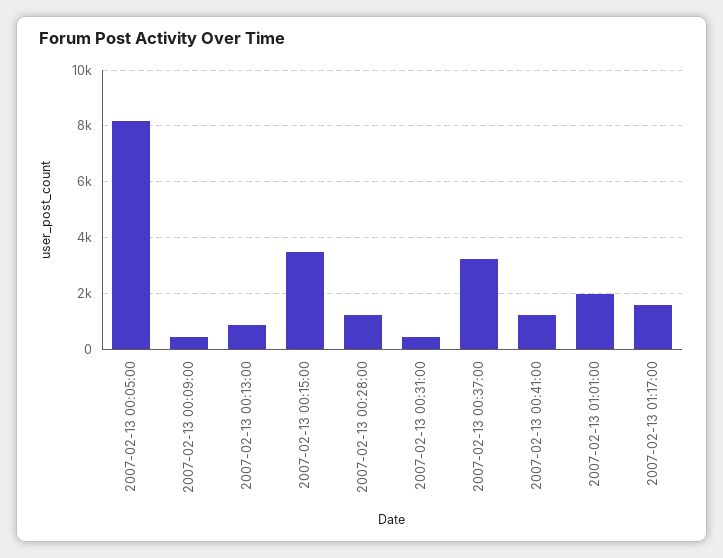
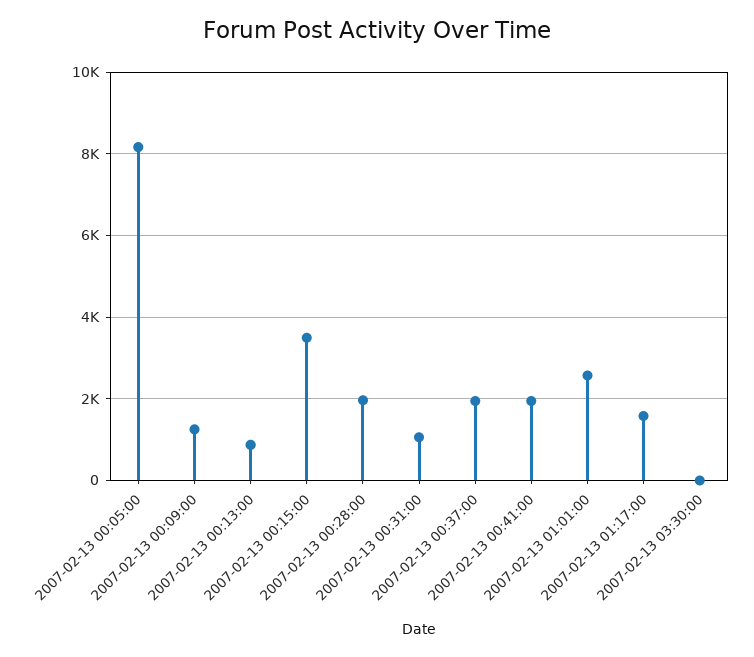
2007-02-13 00:09:00: 500 -> 1200
2007-02-13 00:28:00: 1250 -> 2000
2007-02-13 00:31:00: 500 -> 1000
2007-02-13 00:37:00: 3250 -> 2000
2007-02-13 00:41:00: 1250 -> 2000
2007-02-13 01:01:00: 2000 -> 2600
2007-02-13 03:30:00: none -> 0

